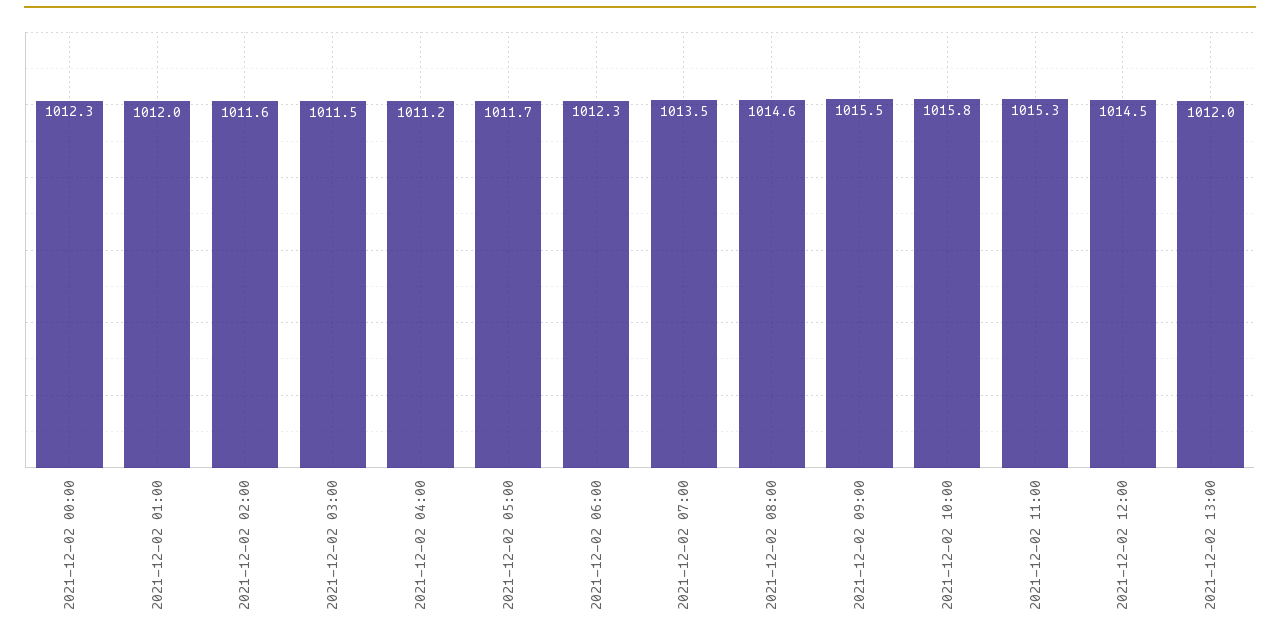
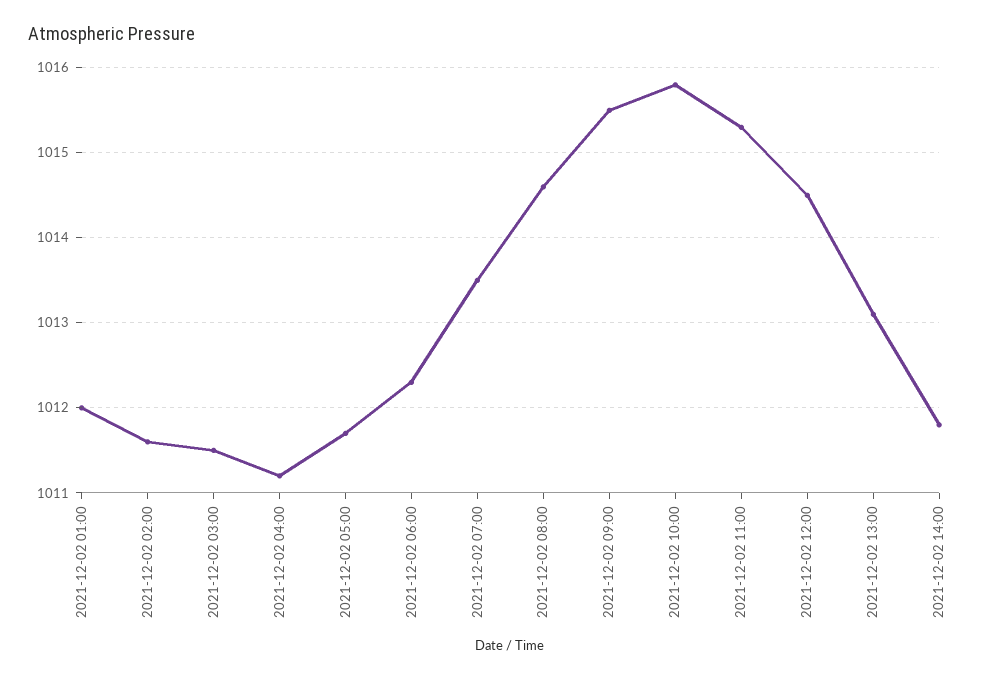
2021-12-02 00:00: 1012.3 -> none
2021-12-02 13:00: 1012 -> 1013.1
2021-12-02 14:00: none -> 1011.8

